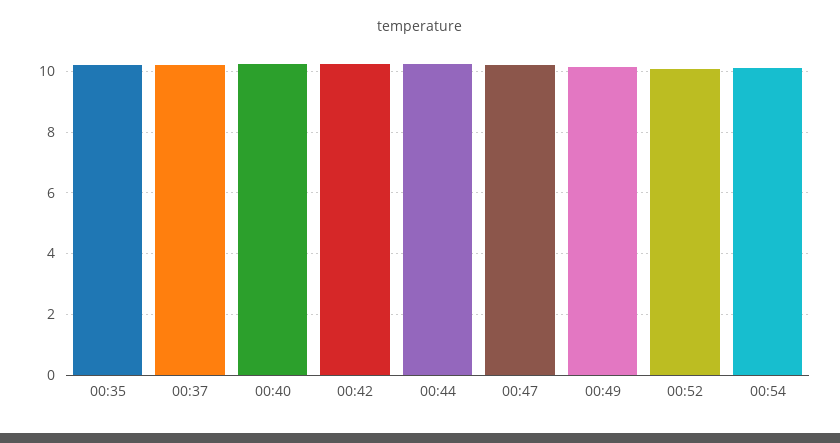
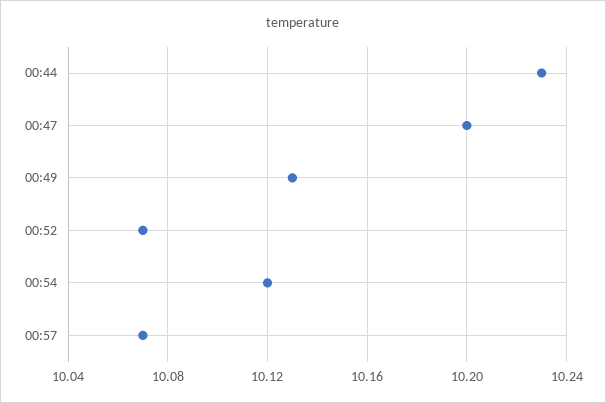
00:35: 10.2 -> none
00:37: 10.2 -> none
00:40: 10.2 -> none
00:42: 10.2 -> none
00:57: none -> 10.07

